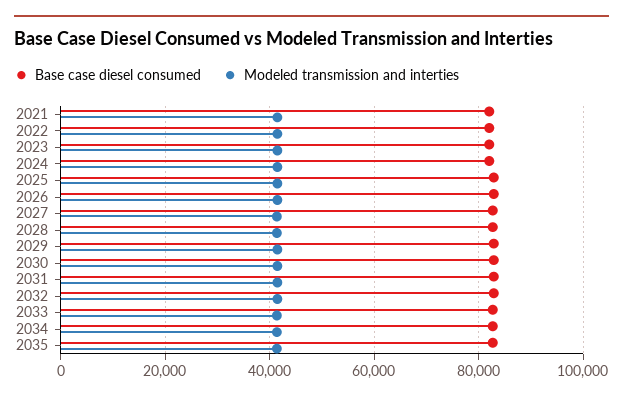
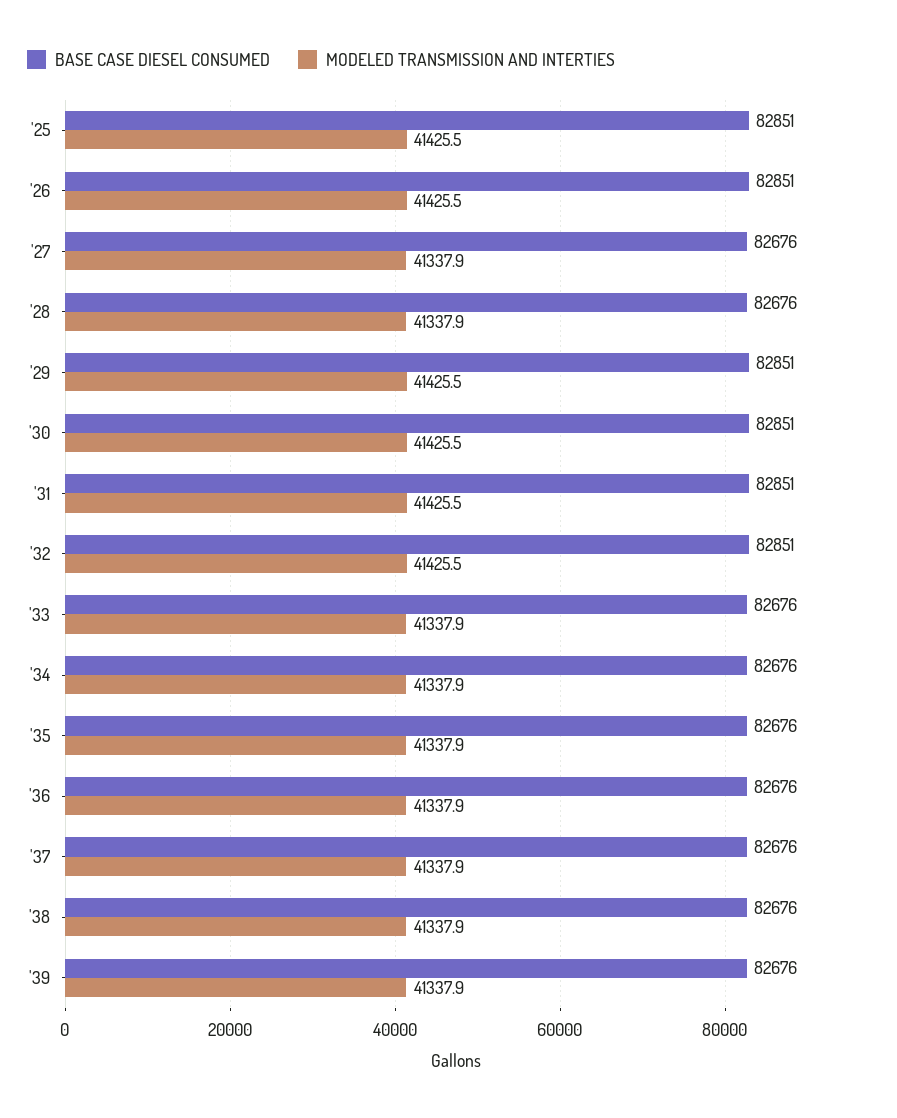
Base case diesel consumed, 2021: 82000 -> none
Modeled transmission and interties, 2021: 42000 -> none
Base case diesel consumed, 2022: 82000 -> none
Modeled transmission and interties, 2022: 42000 -> none
Base case diesel consumed, 2023: 82000 -> none
Modeled transmission and interties, 2023: 42000 -> none
Base case diesel consumed, 2024: 82000 -> none
Modeled transmission and interties, 2024: 42000 -> none
Base case diesel consumed, '36: none -> 82676
Modeled transmission and interties, '36: none -> 41337.9
Base case diesel consumed, '37: none -> 82676
Modeled transmission and interties, '37: none -> 41337.9
Base case diesel consumed, '38: none -> 82676
Modeled transmission and interties, '38: none -> 41337.9
Base case diesel consumed, '39: none -> 82676
Modeled transmission and interties, '39: none -> 41337.9

